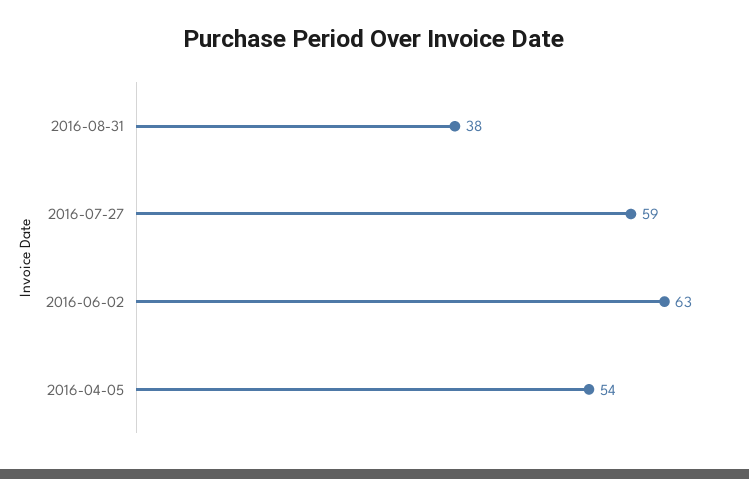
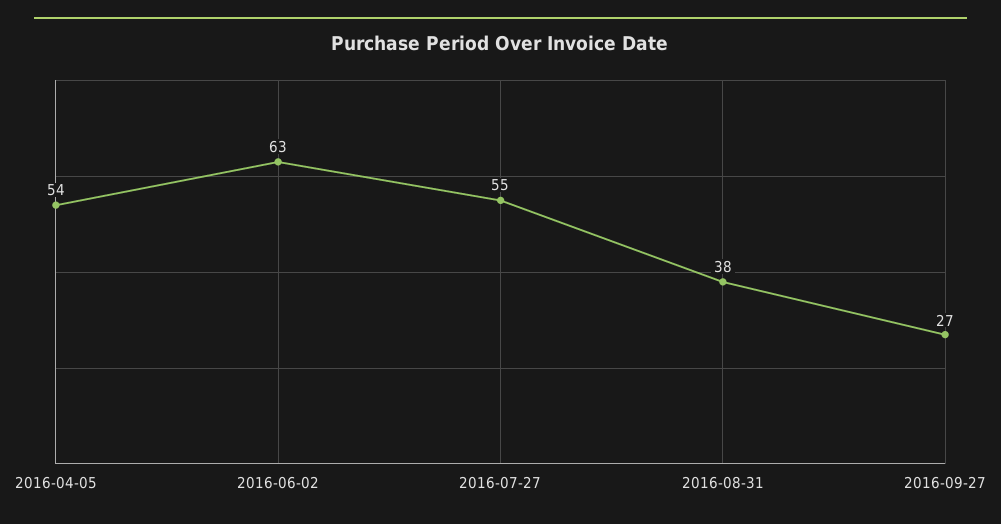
2016-07-27: 59 -> 55
2016-09-27: none -> 27

